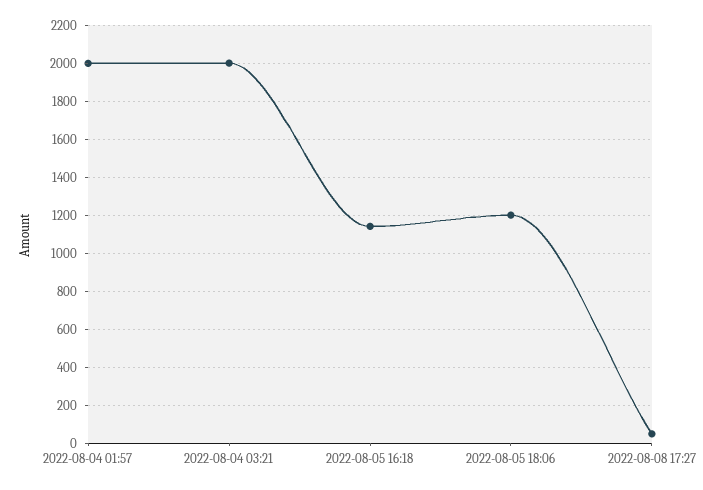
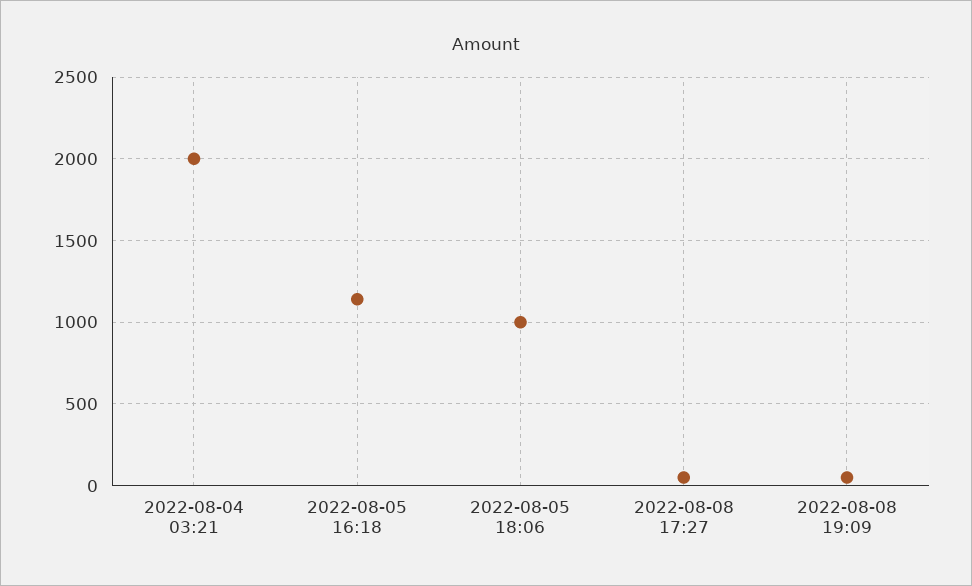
2022-08-04 01:57: 2000 -> none
2022-08-05 18:06: 1200 -> 1000
2022-08-08 19:09: none -> 50

